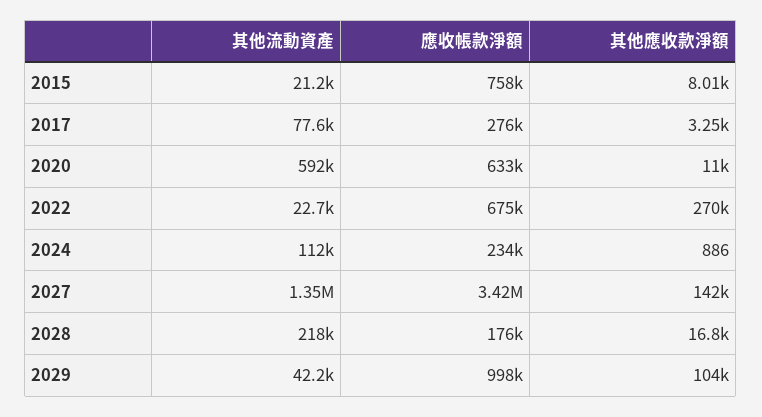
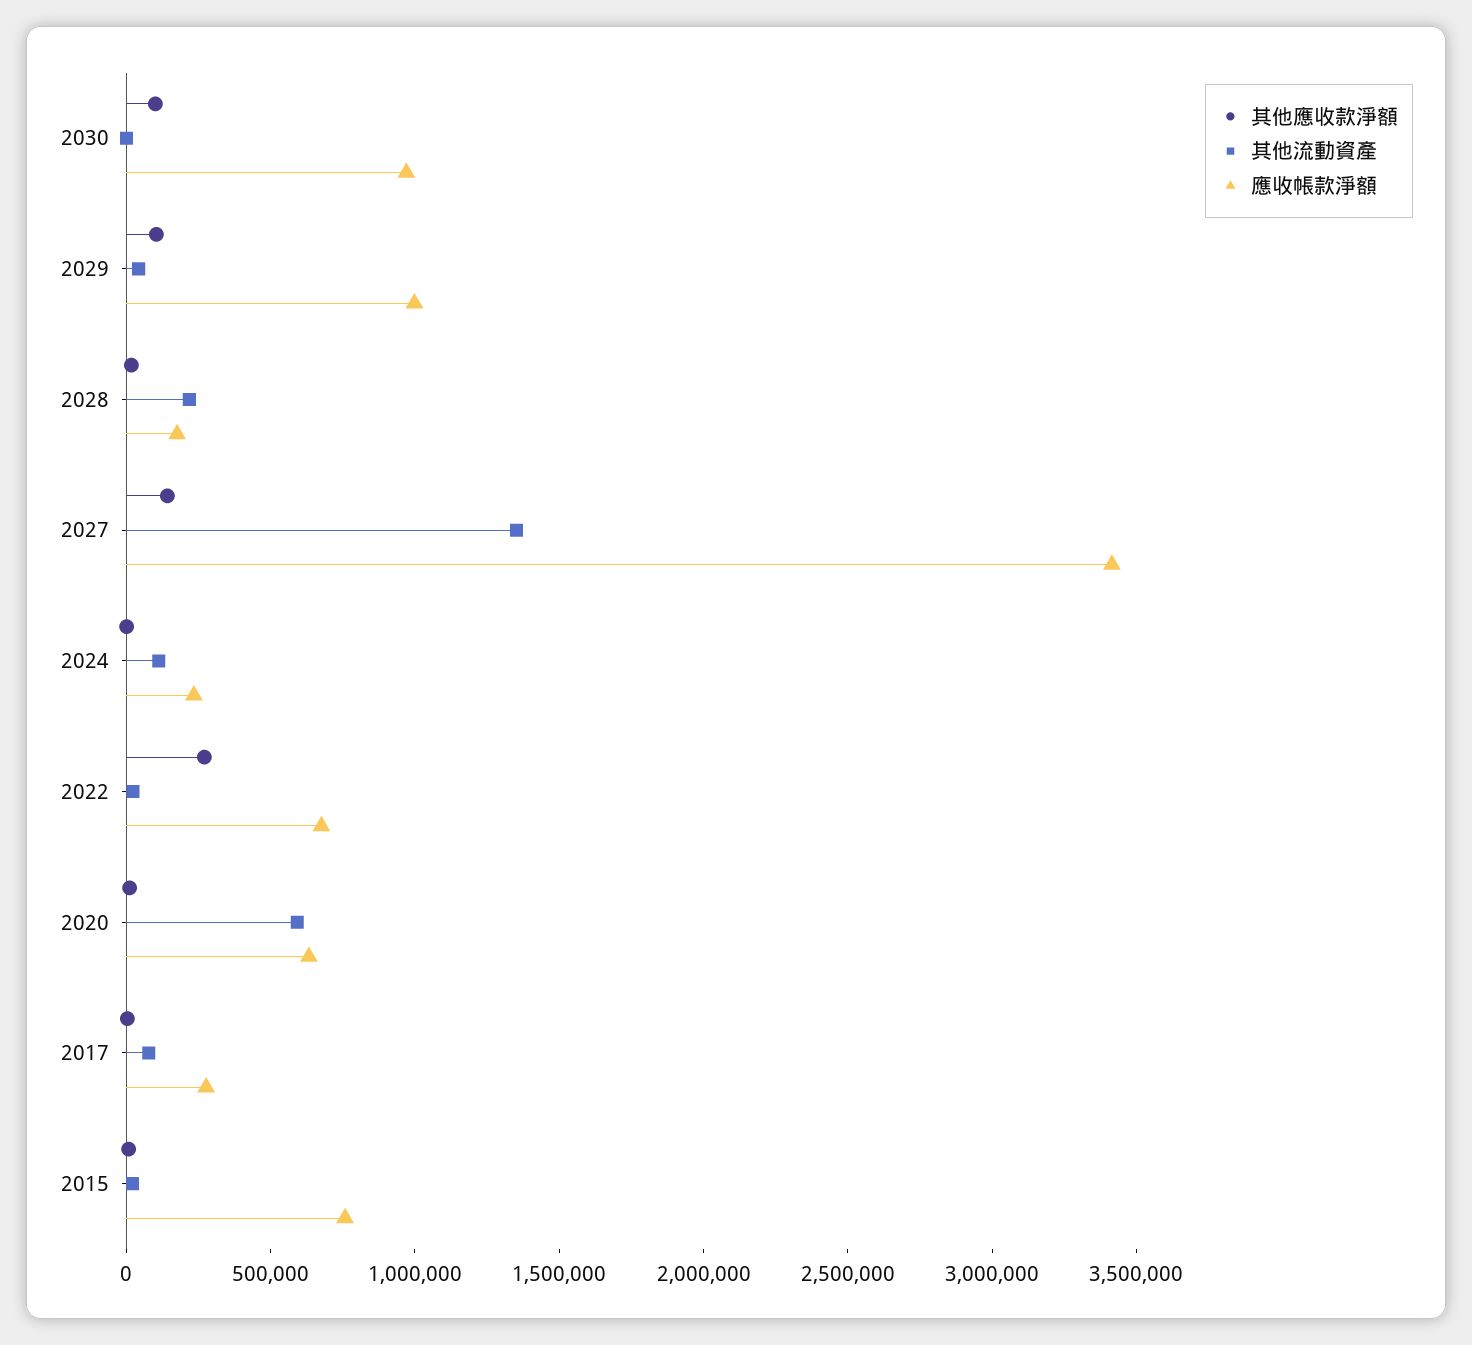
其他應收款淨額, 2030: none -> 100000
其他流動資產, 2030: none -> 0
應收帳款淨額, 2030: none -> 1000000

